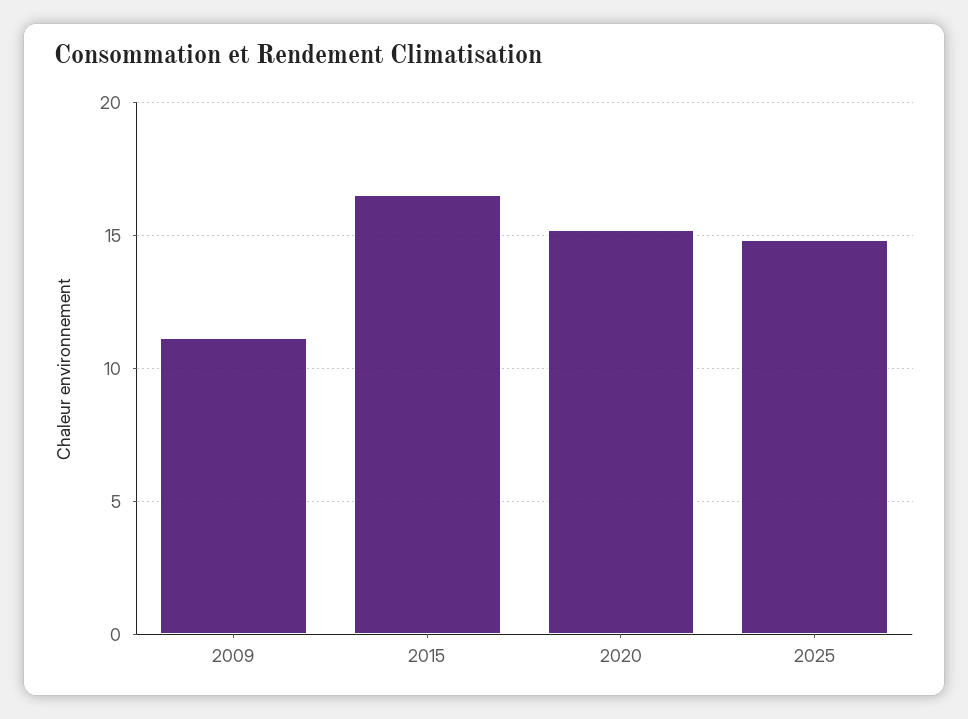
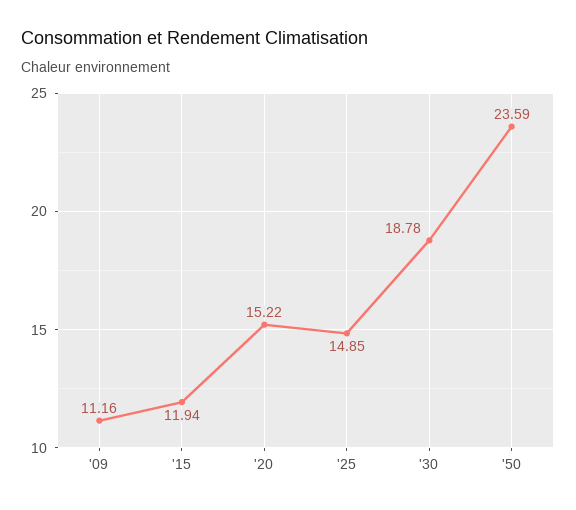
2015: 16.5 -> 11.94
'30: none -> 18.78
'50: none -> 23.59

